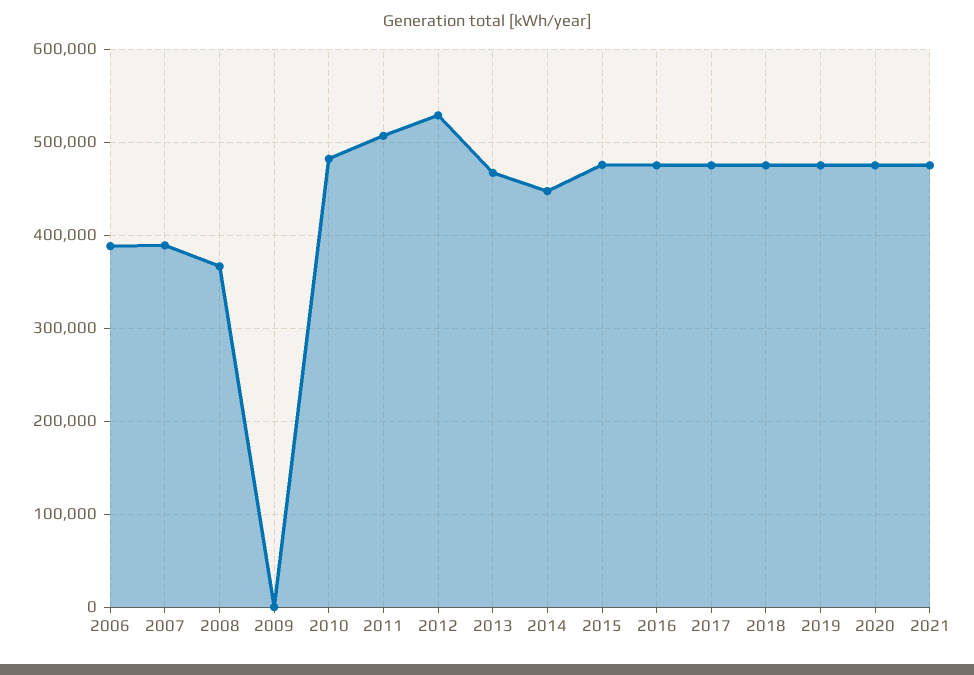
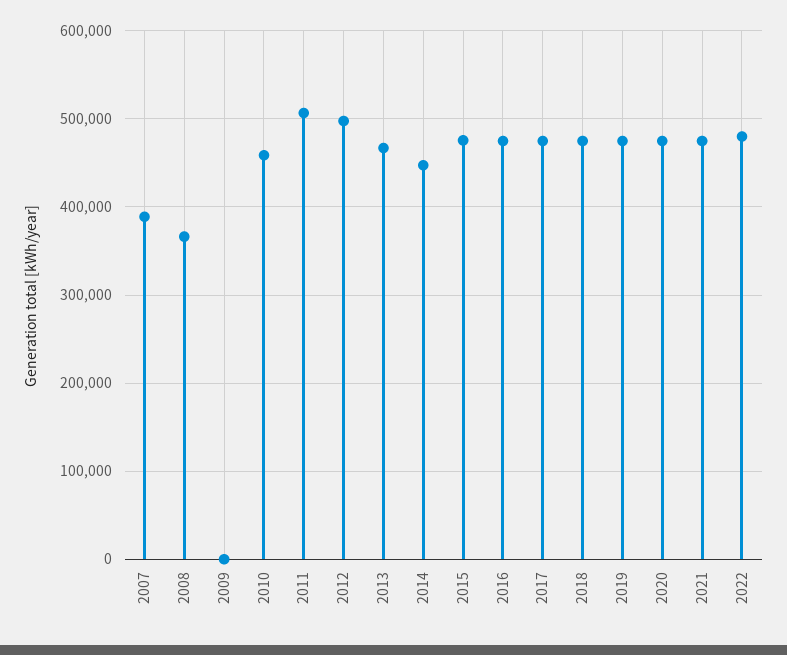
2006: 390000 -> none
2010: 480000 -> 460000
2012: 530000 -> 500000
2022: none -> 480000

